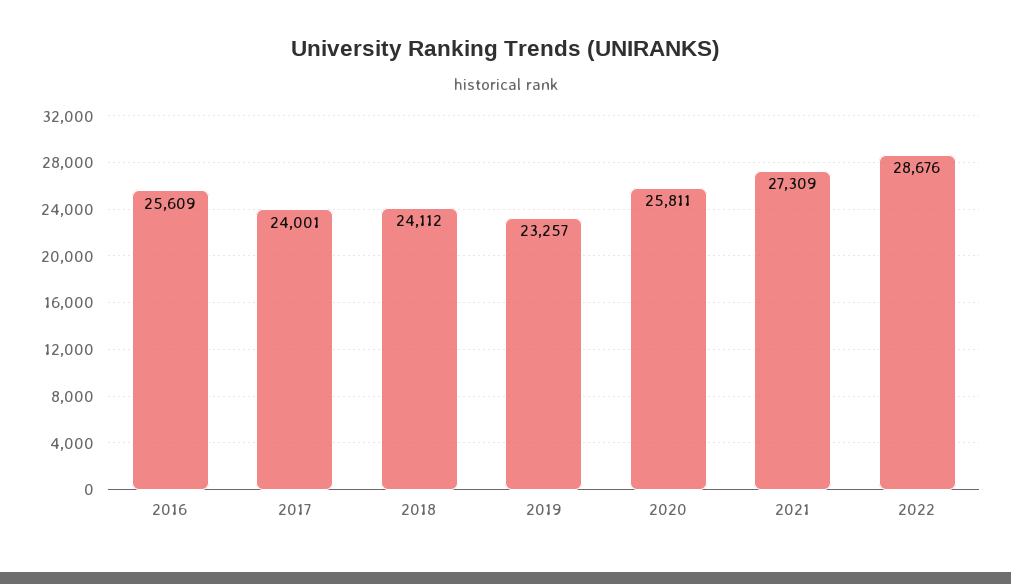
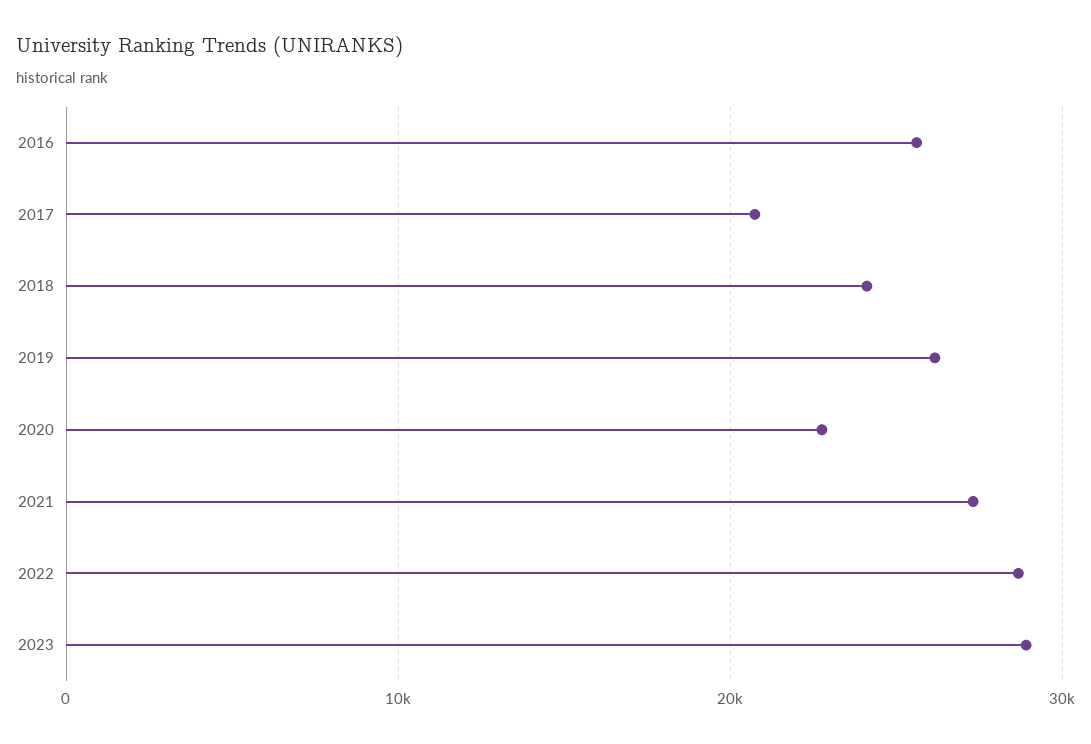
2017: 24001 -> 21000
2019: 23257 -> 26000
2020: 25811 -> 23000
2023: none -> 29000

